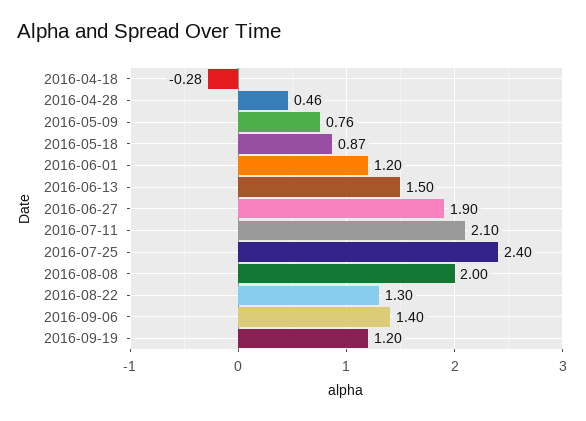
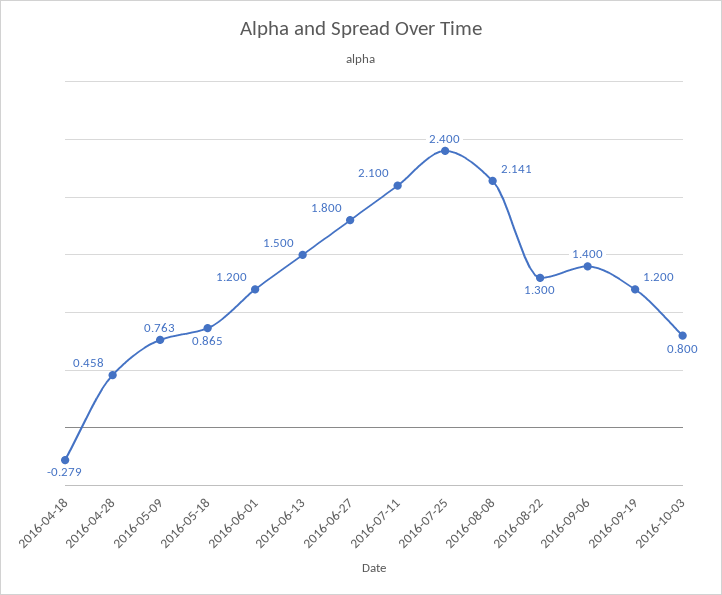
2016-06-27: 1.9 -> 1.8
2016-08-08: 2 -> 2.141
2016-10-03: none -> 0.8

